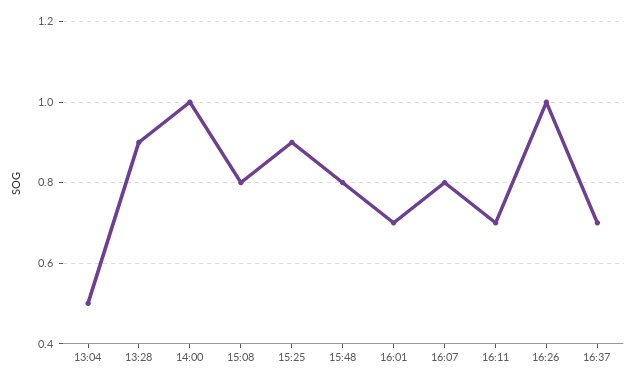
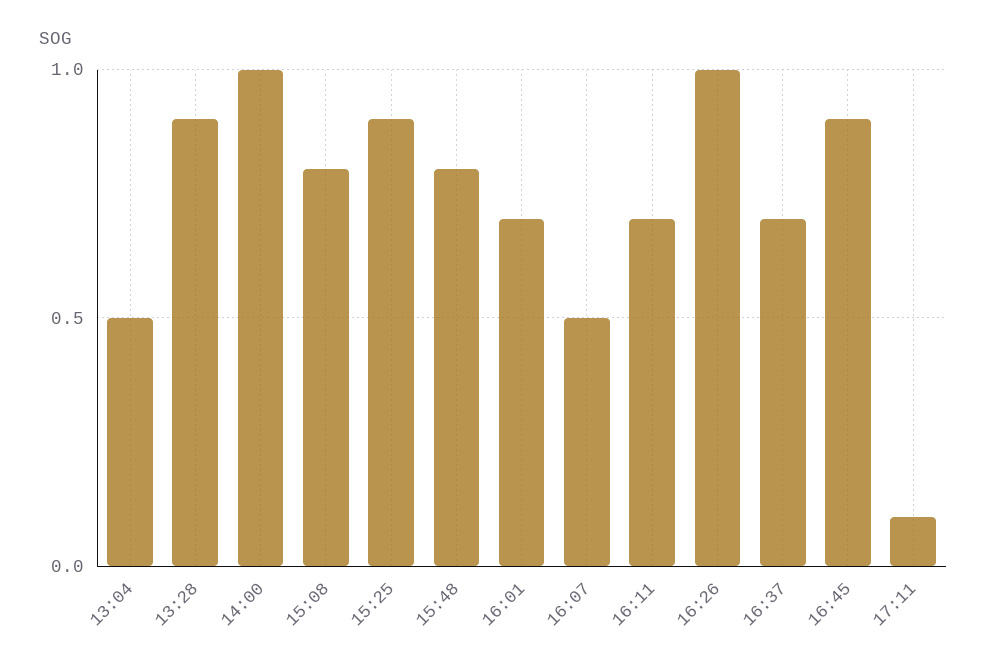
16:07: 0.8 -> 0.5
16:45: none -> 0.9
17:11: none -> 0.1

